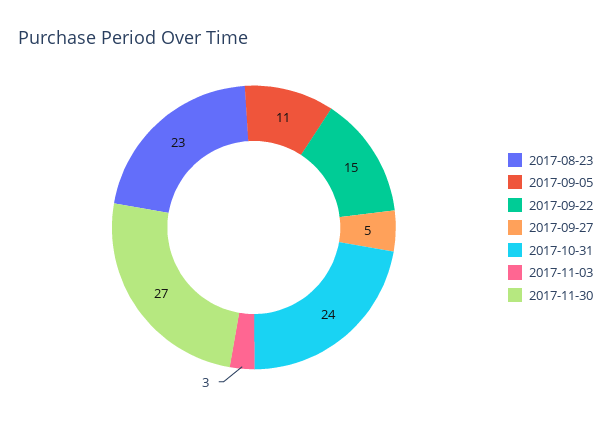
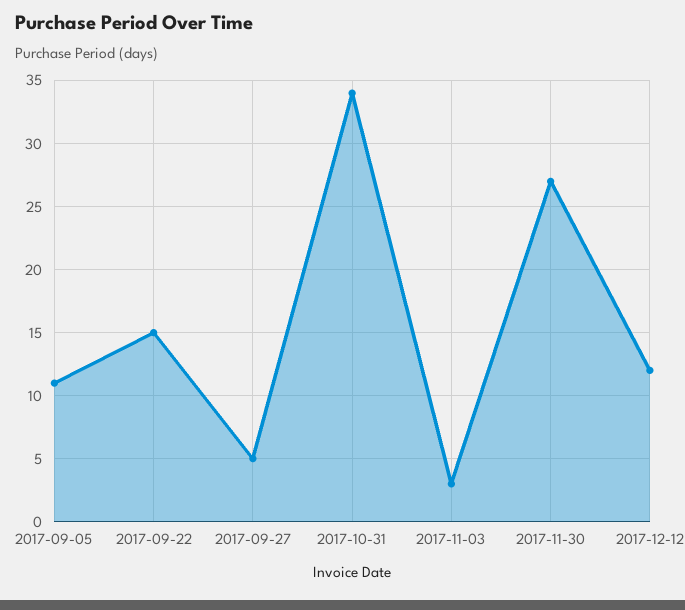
2017-08-23: 23 -> none
2017-10-31: 24 -> 34
2017-12-12: none -> 12

